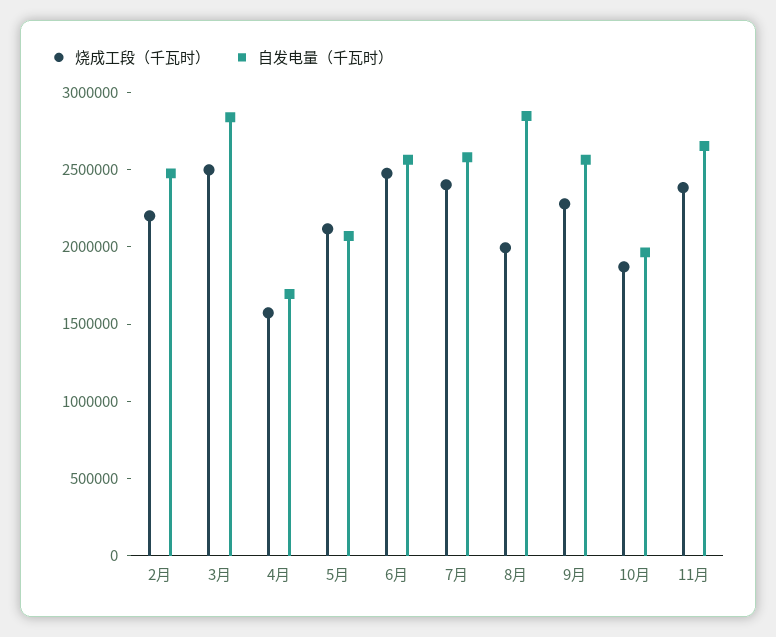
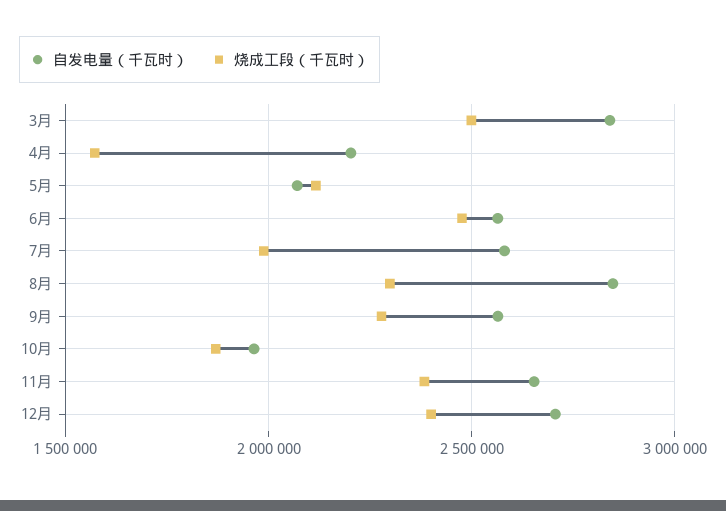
烧成工段（千瓦时）, 2月: 2200000 -> none
自发电量（千瓦时）, 2月: 2500000 -> none
自发电量（千瓦时）, 4月: 1700000 -> 2200000
烧成工段（千瓦时）, 7月: 2400000 -> 2000000
烧成工段（千瓦时）, 8月: 2000000 -> 2300000
自发电量（千瓦时）, 12月: none -> 2700000
烧成工段（千瓦时）, 12月: none -> 2400000

